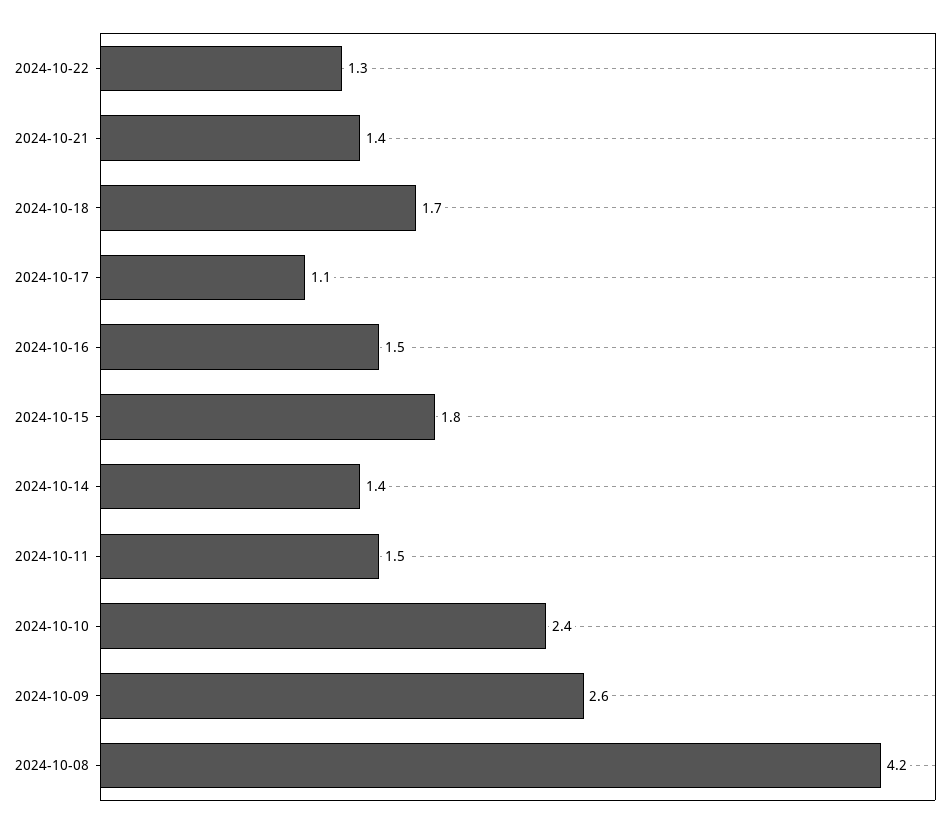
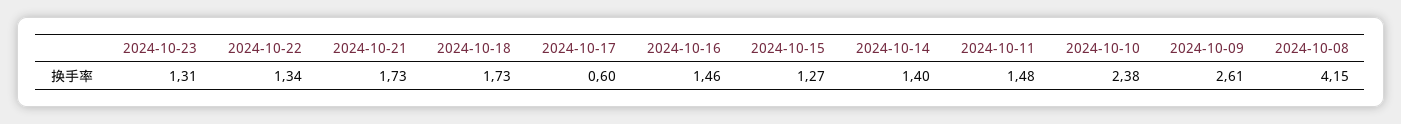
2024-10-21: 1.4 -> 1.73
2024-10-17: 1.1 -> 0.6
2024-10-15: 1.8 -> 1.27
2024-10-23: none -> 1.31

